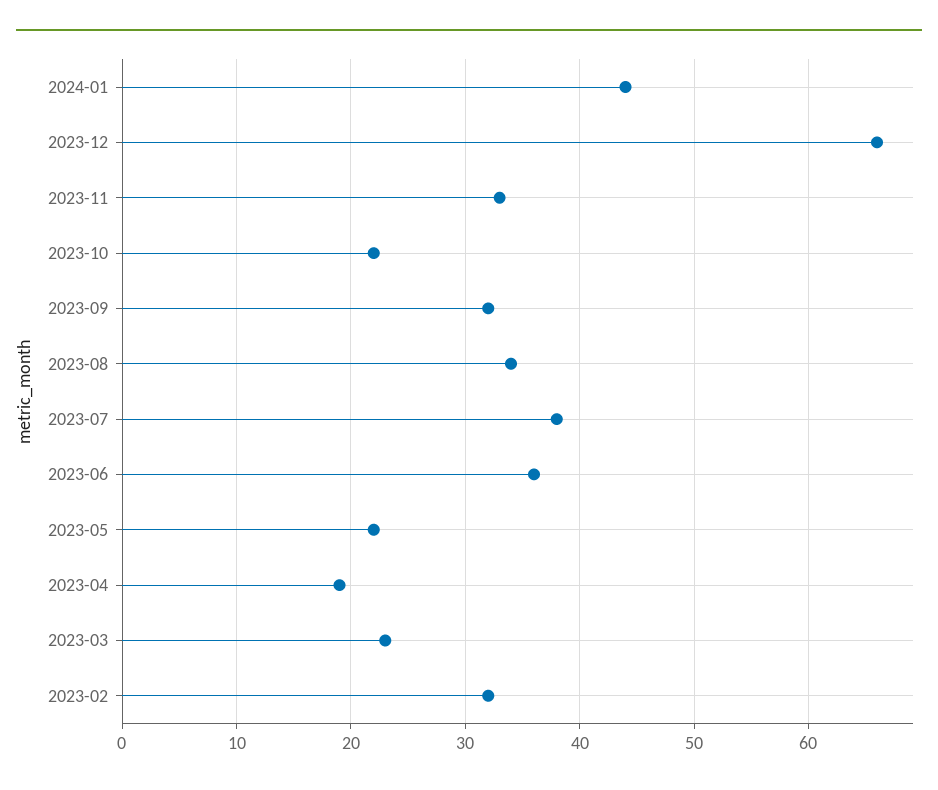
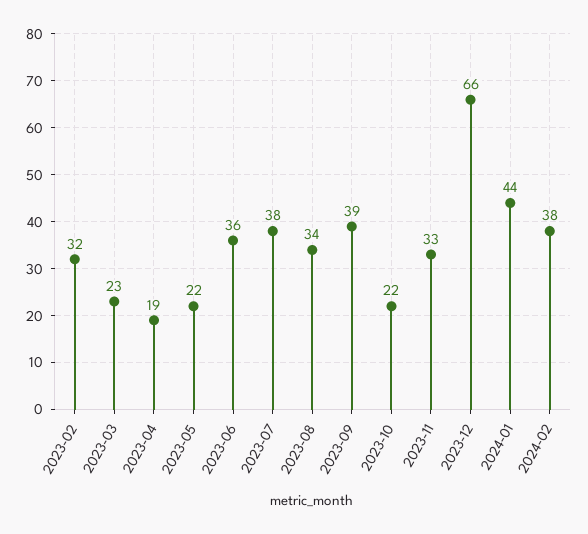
2023-09: 32 -> 39
2024-02: none -> 38

